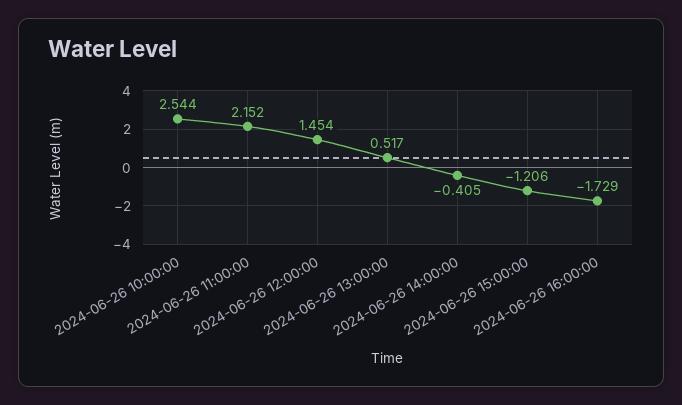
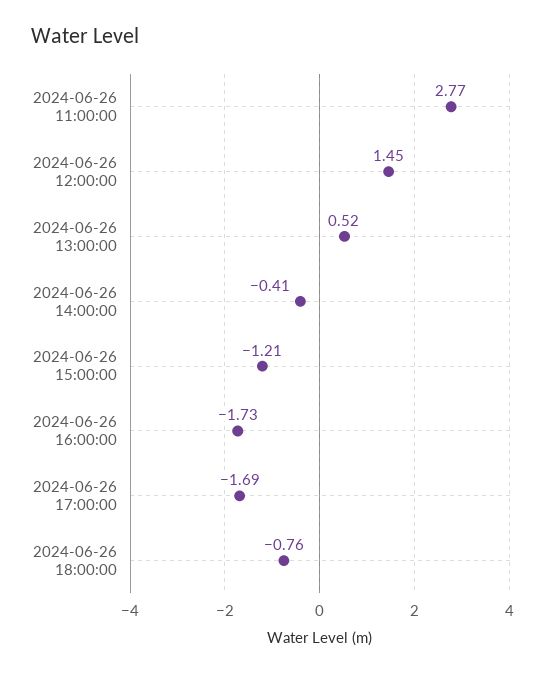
2024-06-26 10:00:00: 2.544 -> none
2024-06-26 11:00:00: 2.152 -> 2.77
2024-06-26 17:00:00: none -> -1.69
2024-06-26 18:00:00: none -> -0.76

